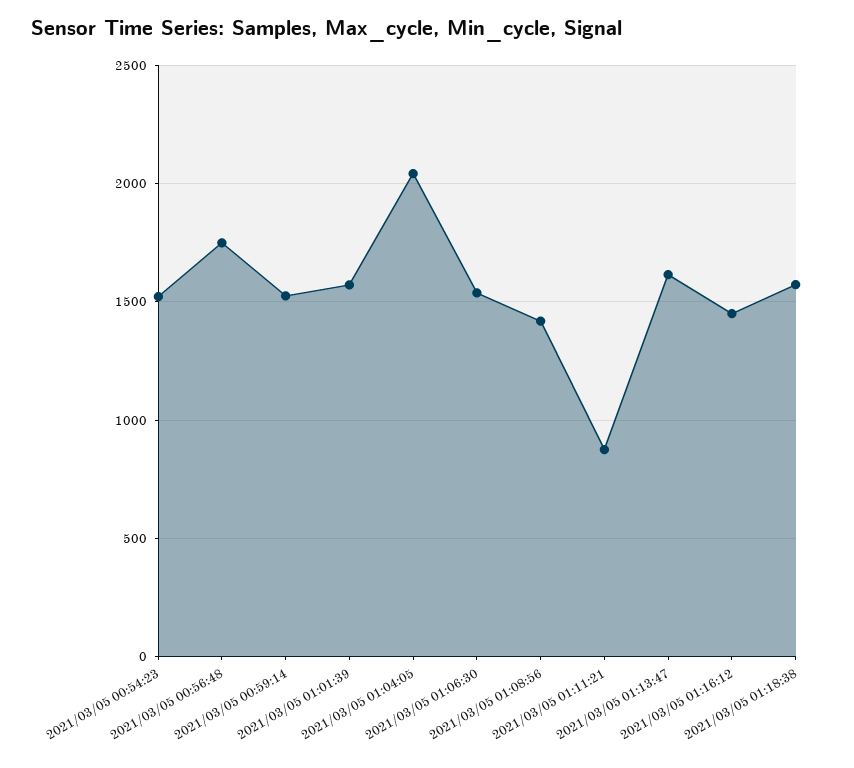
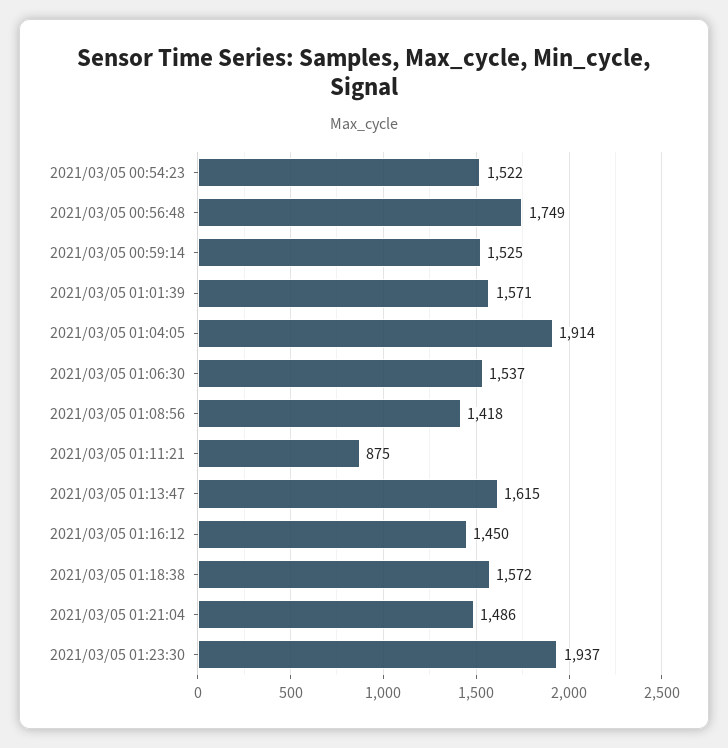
2021/03/05 01:04:05: 2050 -> 1914
2021/03/05 01:21:04: none -> 1486
2021/03/05 01:23:30: none -> 1937

